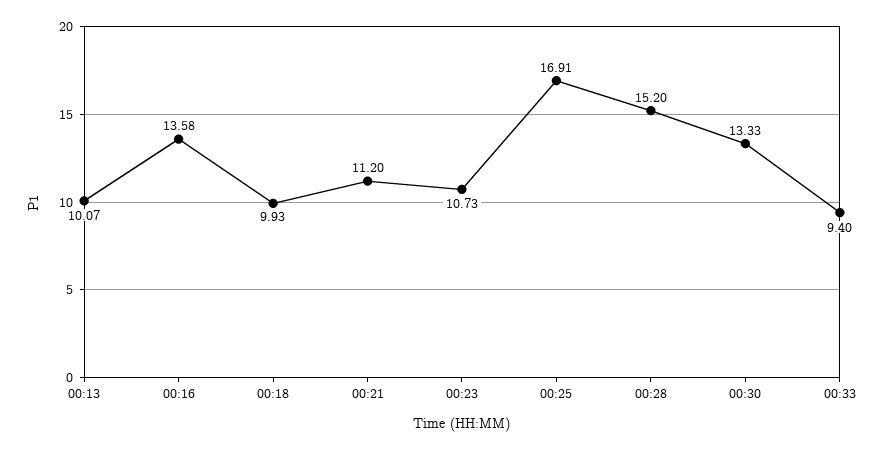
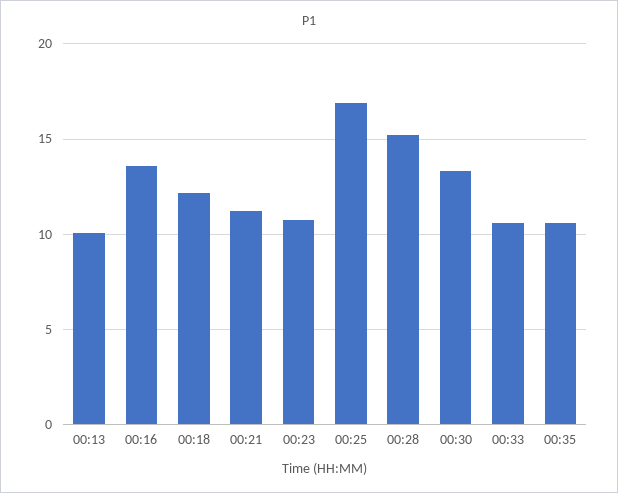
00:18: 9.93 -> 12
00:33: 9.4 -> 10.5
00:35: none -> 10.5

